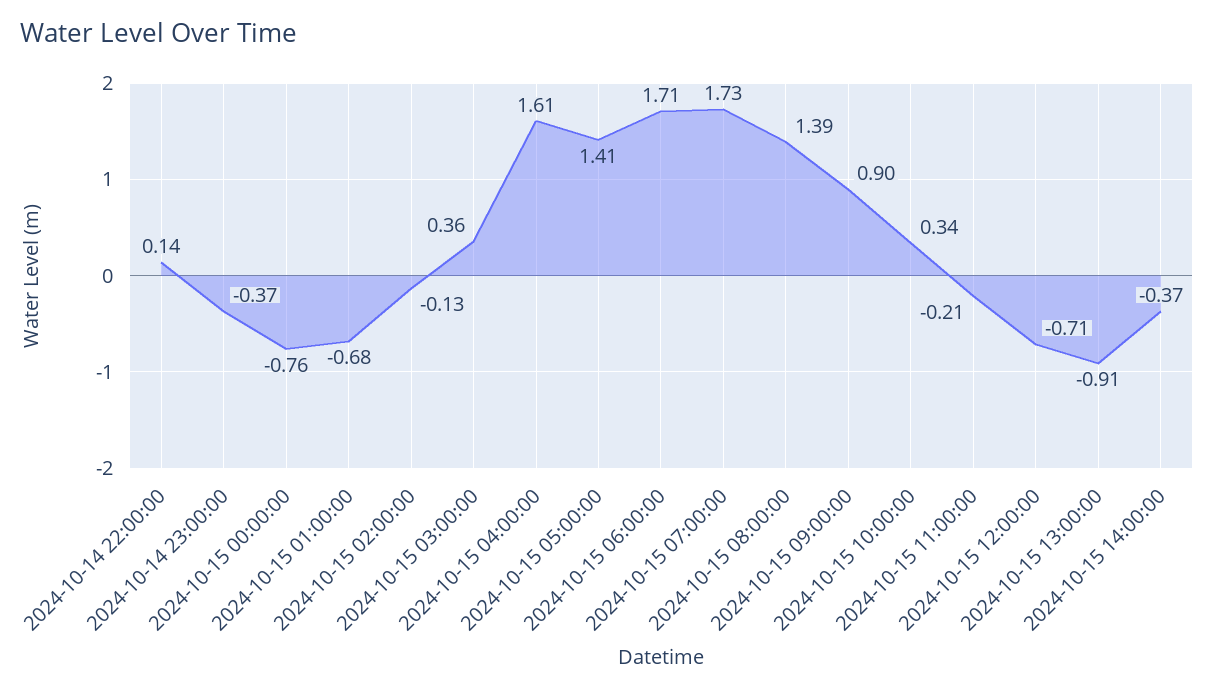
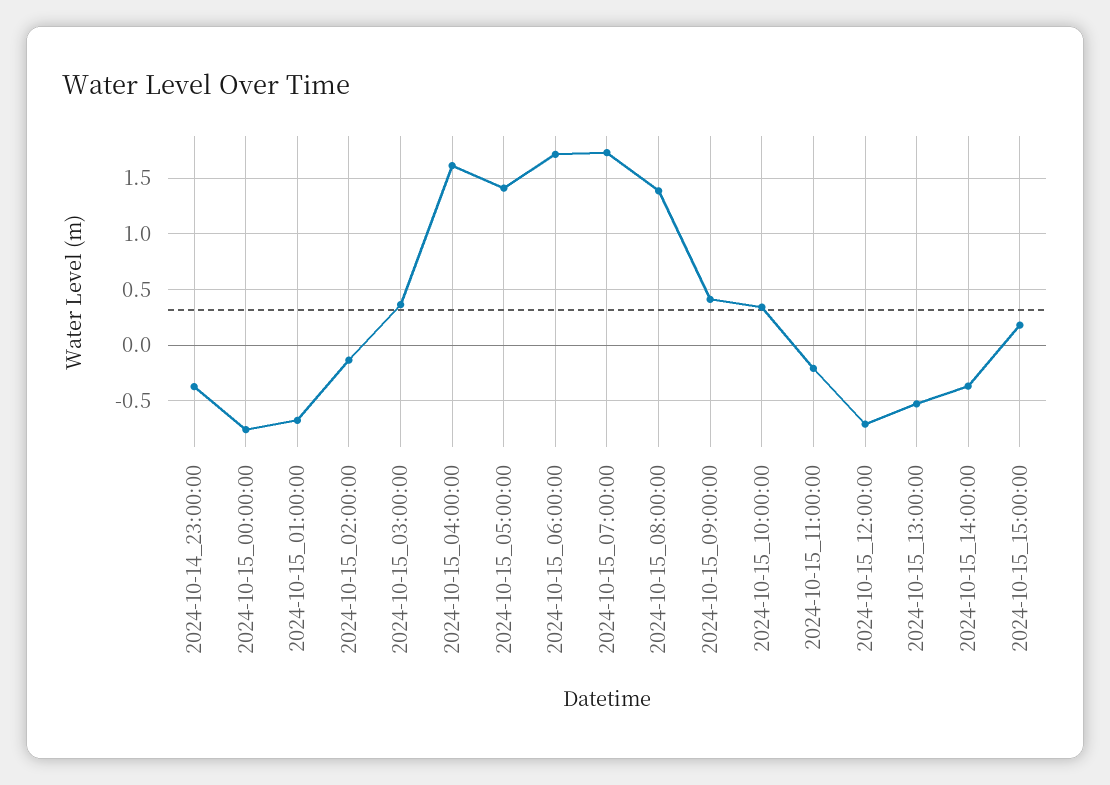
2024-10-14 22:00:00: 0.14 -> none
2024-10-15 09:00:00: 0.9 -> 0.4
2024-10-15 13:00:00: -0.91 -> -0.5
2024-10-15_15:00:00: none -> 0.2

